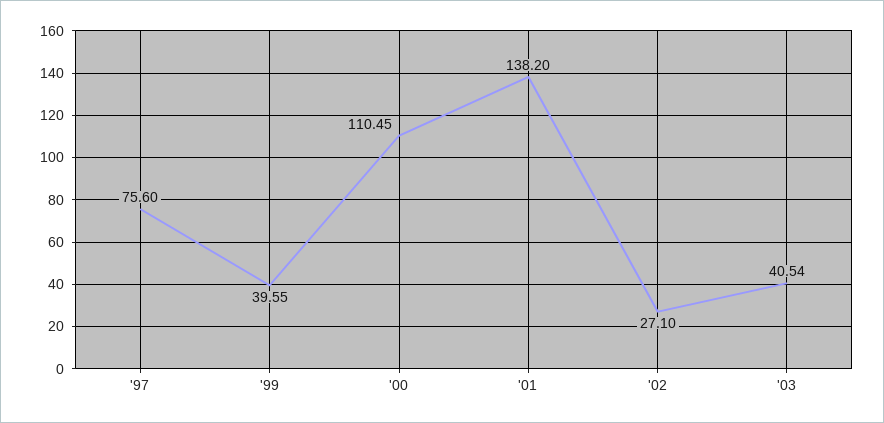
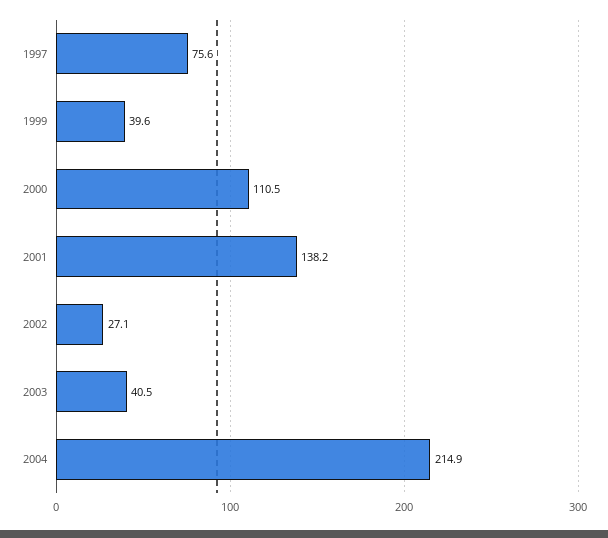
2004: none -> 214.9

